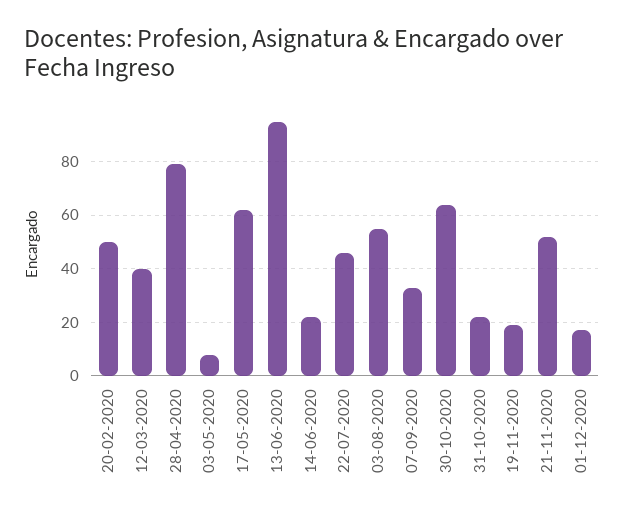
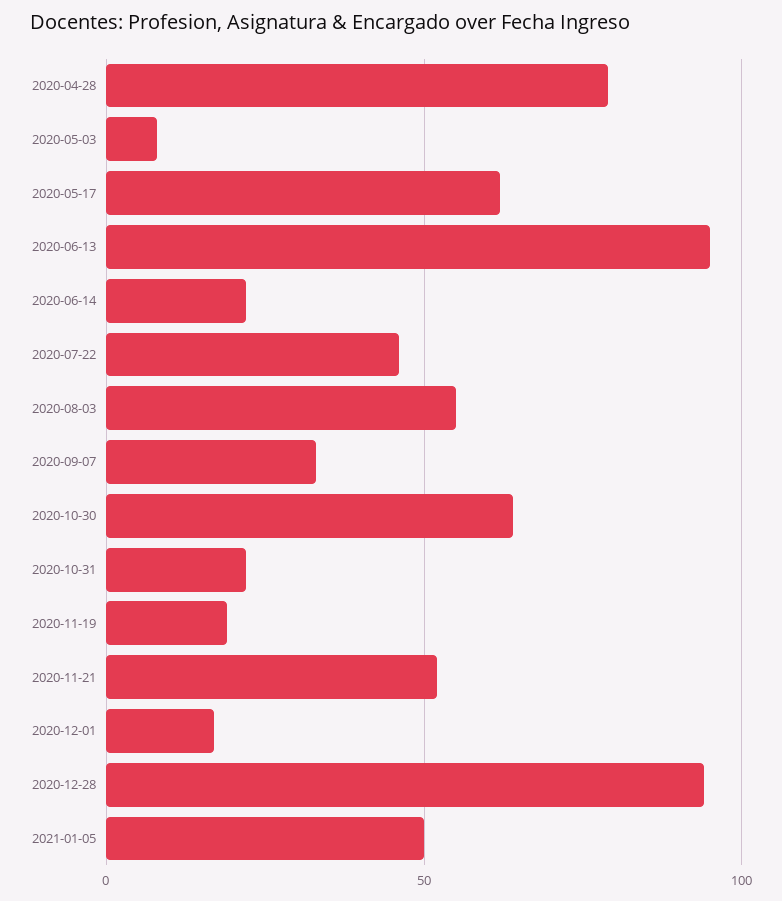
20-02-2020: 50 -> none
12-03-2020: 40 -> none
2020-12-28: none -> 95
2021-01-05: none -> 50

